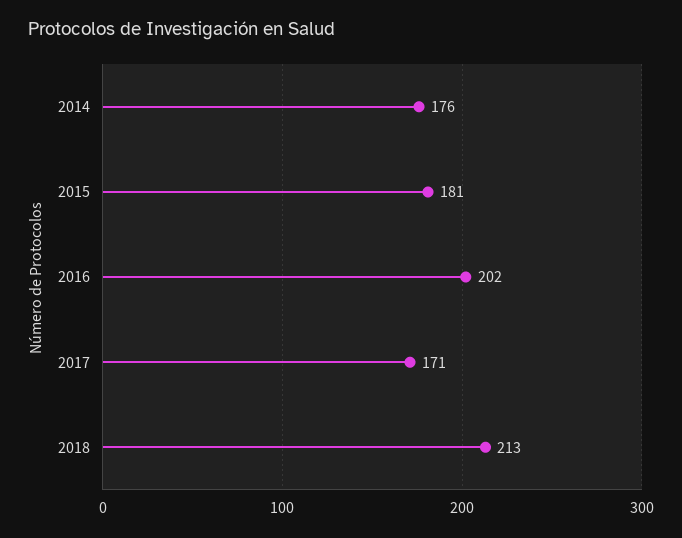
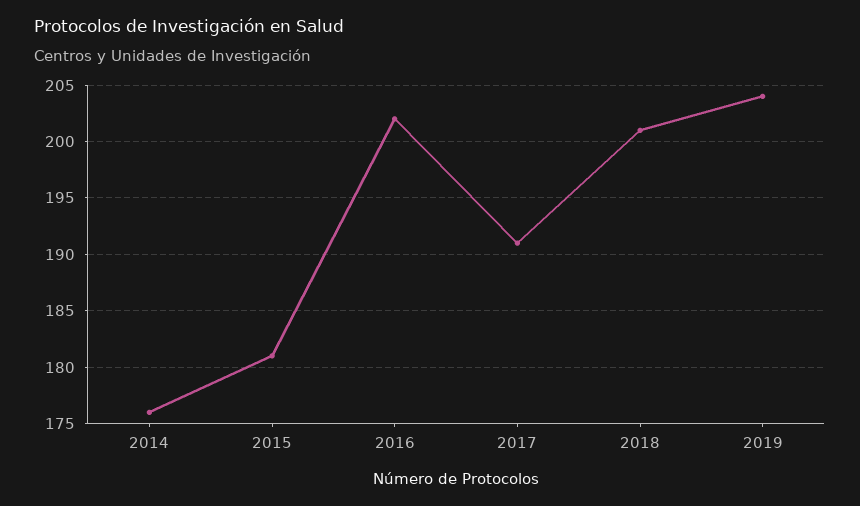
2017: 171 -> 191
2018: 213 -> 201
2019: none -> 204

